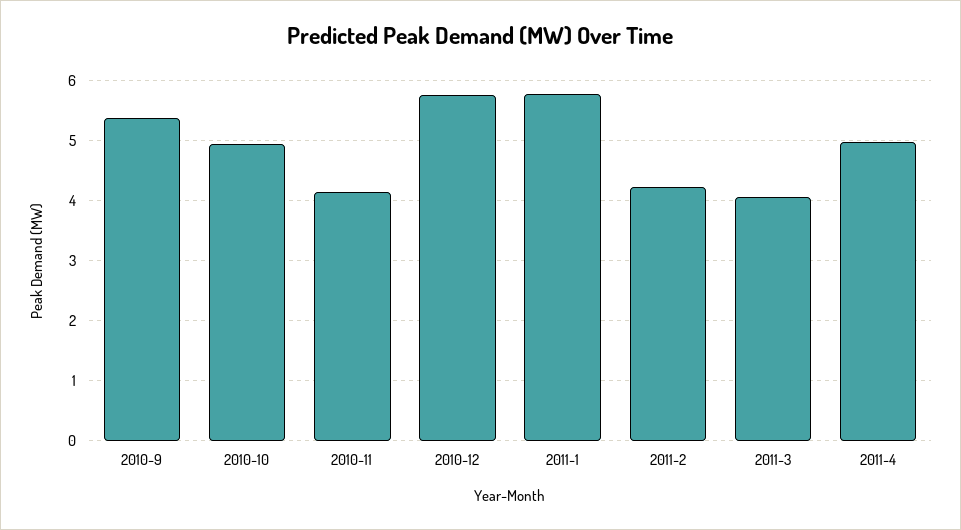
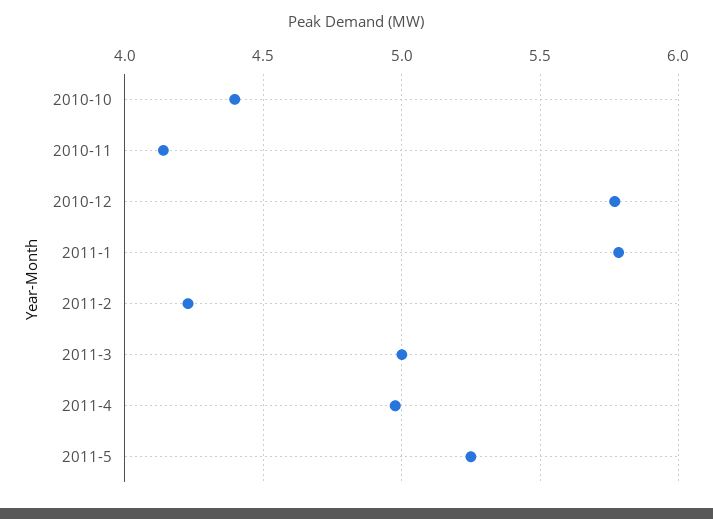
2010-9: 5.4 -> none
2010-10: 5 -> 4.4
2011-3: 4 -> 5
2011-5: none -> 5.25

